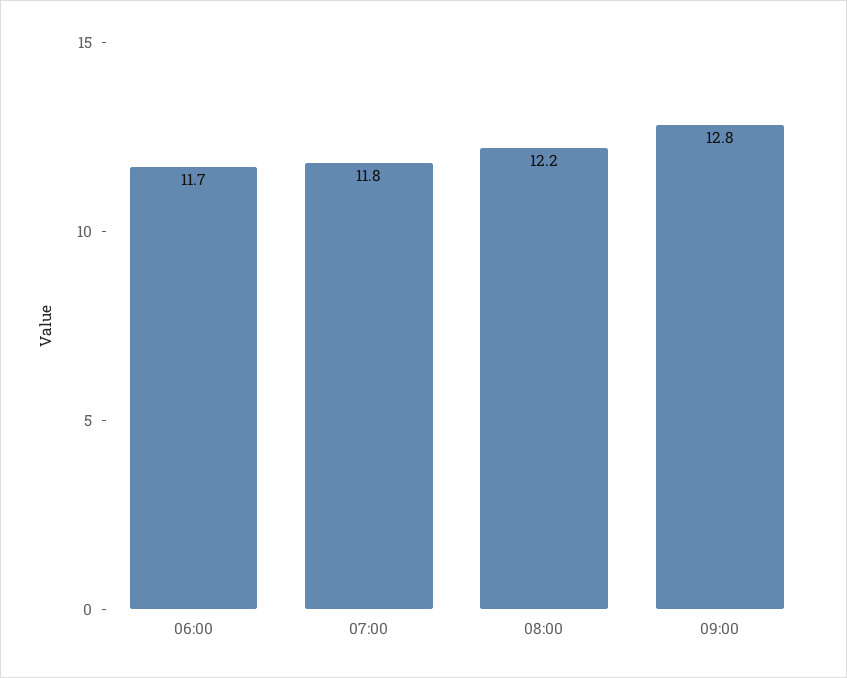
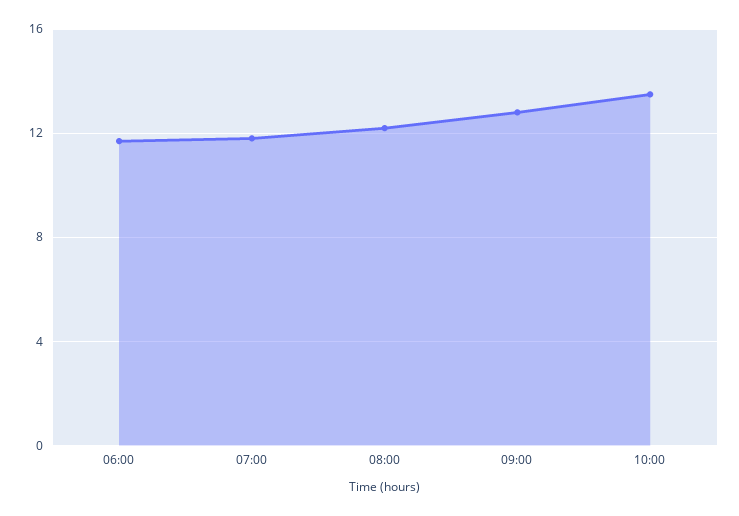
10:00: none -> 13.5

